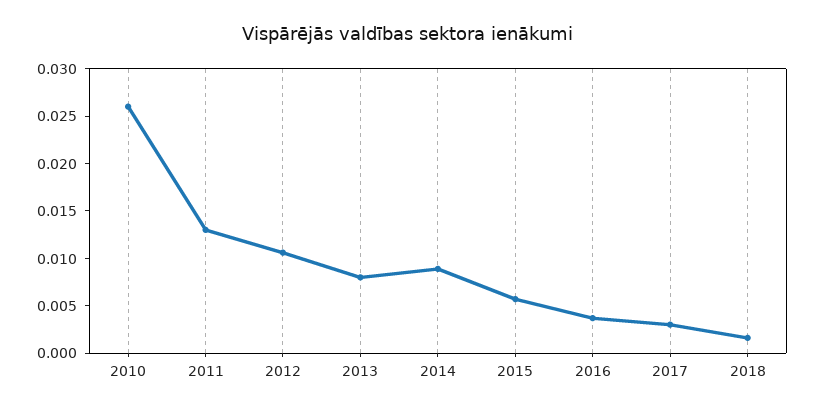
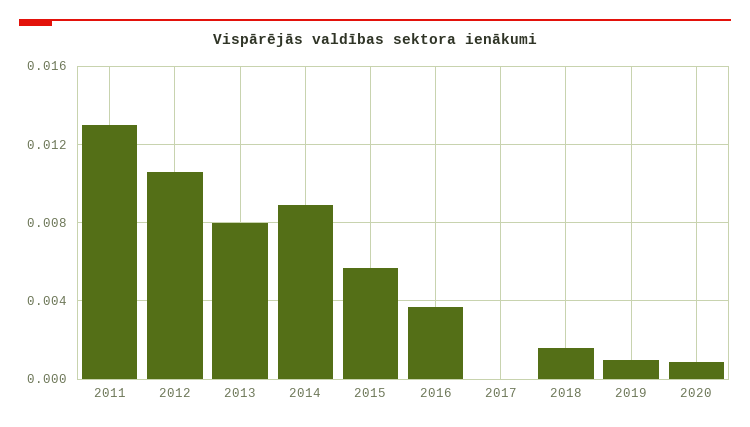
2010: 0.026 -> none
2017: 0.003 -> 0
2019: none -> 0.001
2020: none -> 0.001

